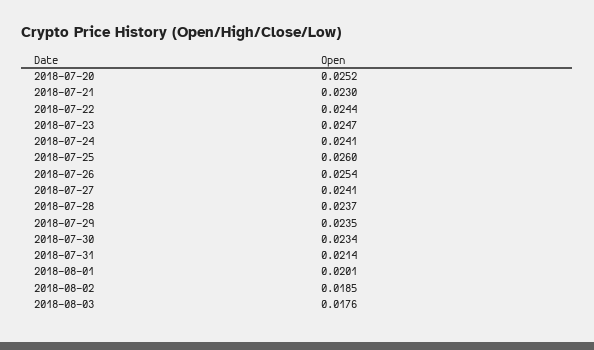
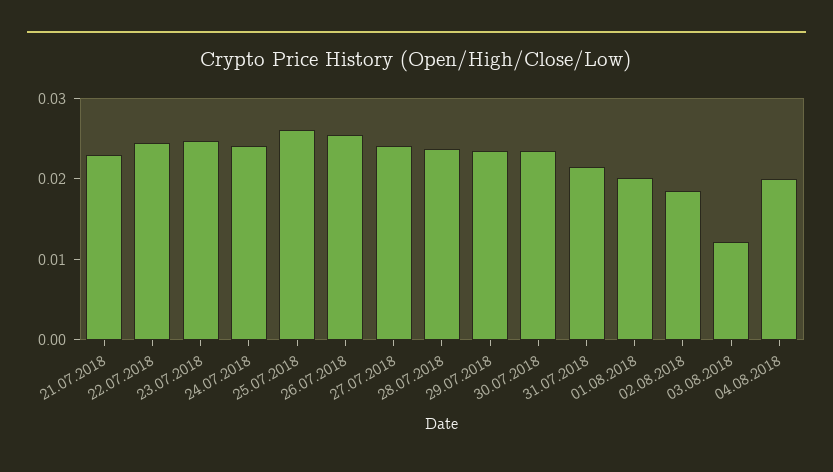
2018-07-20: 0.0252 -> none
2018-08-03: 0.0176 -> 0.012
04.08.2018: none -> 0.02

